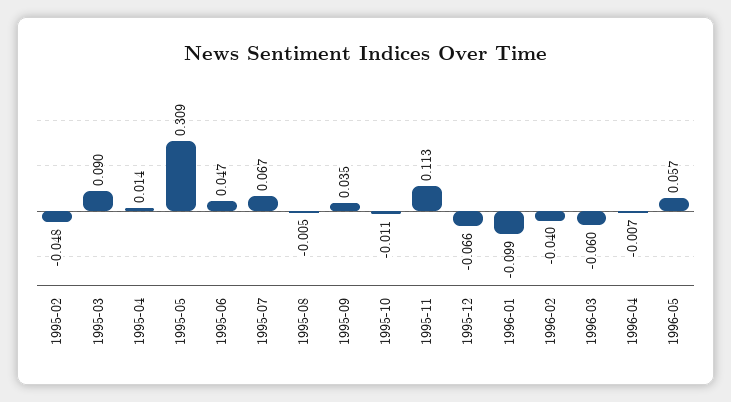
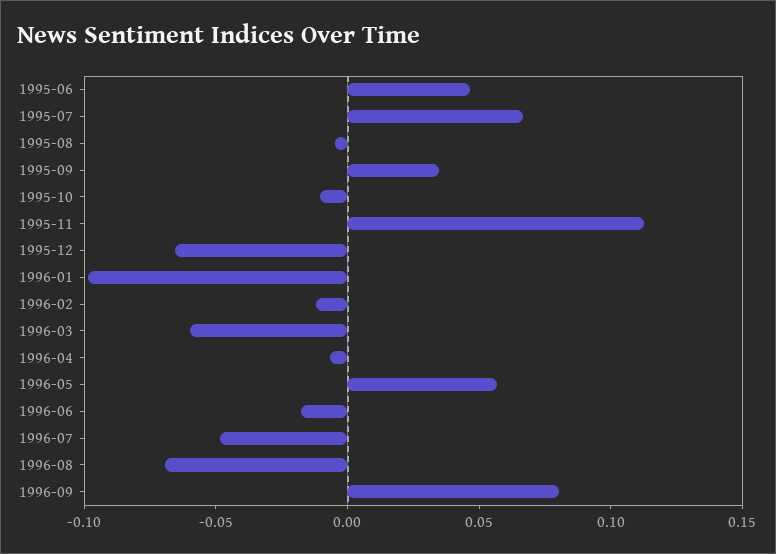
1995-02: -0.048 -> none
1995-03: 0.09 -> none
1995-04: 0.014 -> none
1995-05: 0.309 -> none
1996-02: -0.04 -> -0.01
1996-06: none -> -0.02
1996-07: none -> -0.05
1996-08: none -> -0.07
1996-09: none -> 0.08

